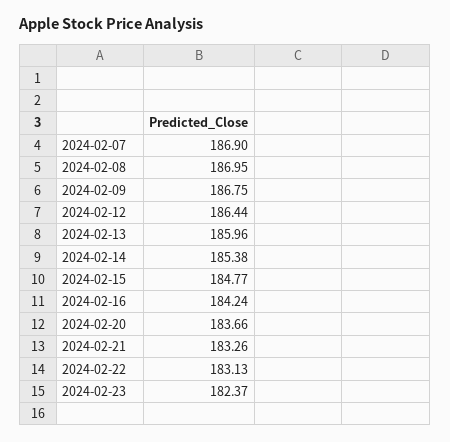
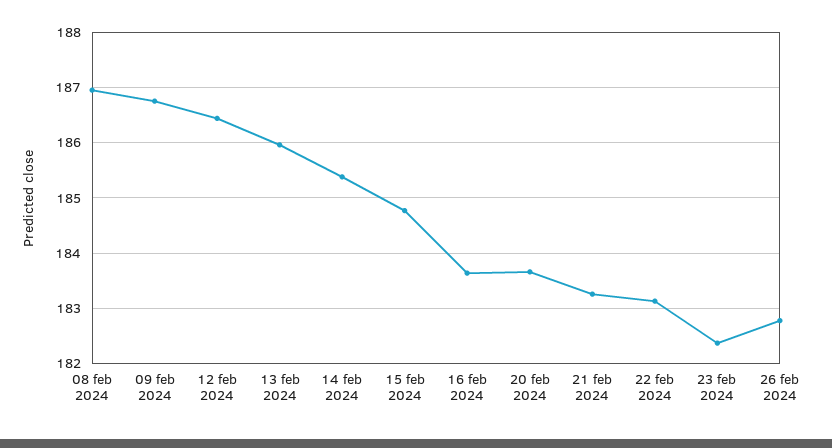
2024-02-07: 186.9 -> none
2024-02-16: 184.24 -> 183.6
26 feb 2024: none -> 182.8

